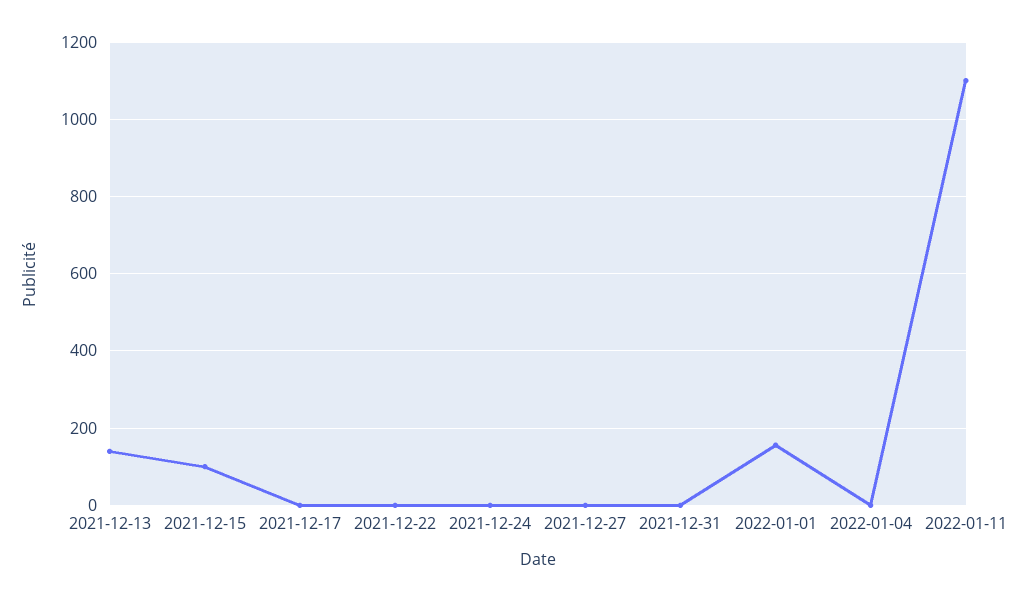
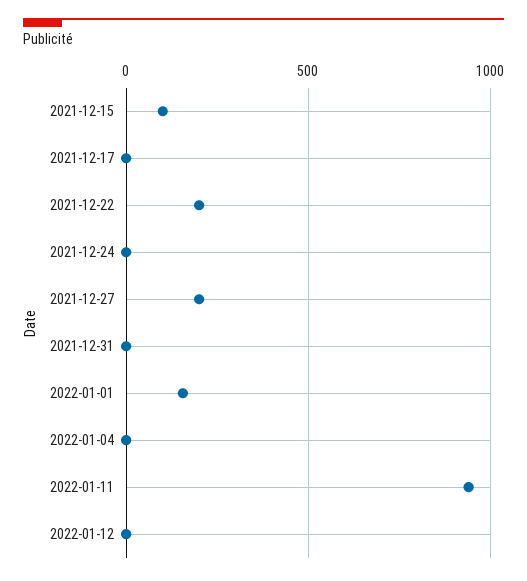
2021-12-13: 140 -> none
2021-12-22: 0 -> 200
2021-12-27: 0 -> 200
2022-01-11: 1100 -> 950
2022-01-12: none -> 0

